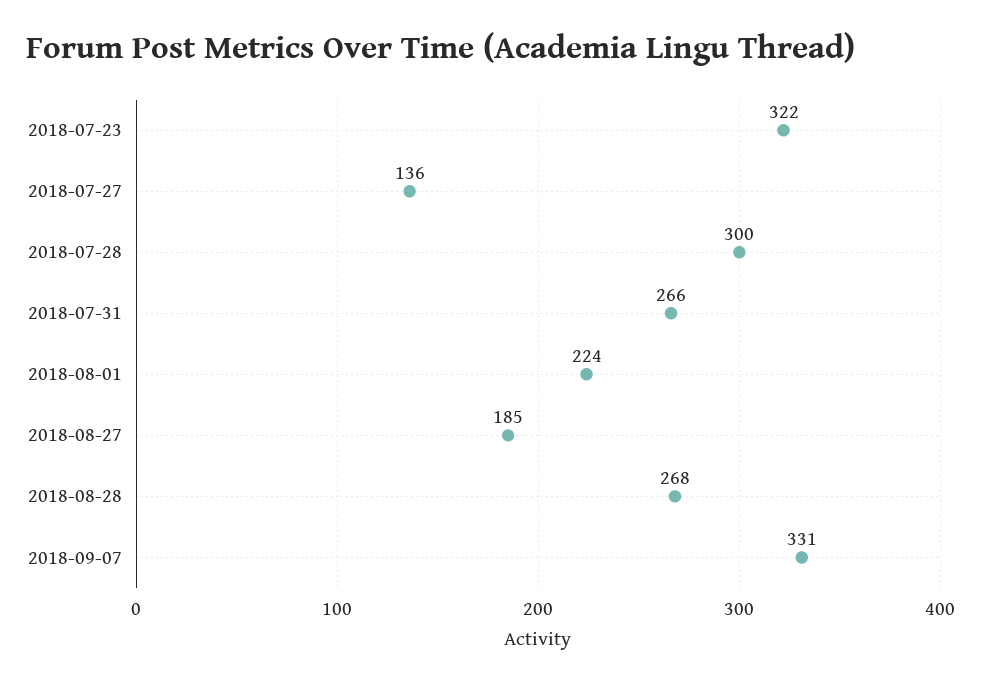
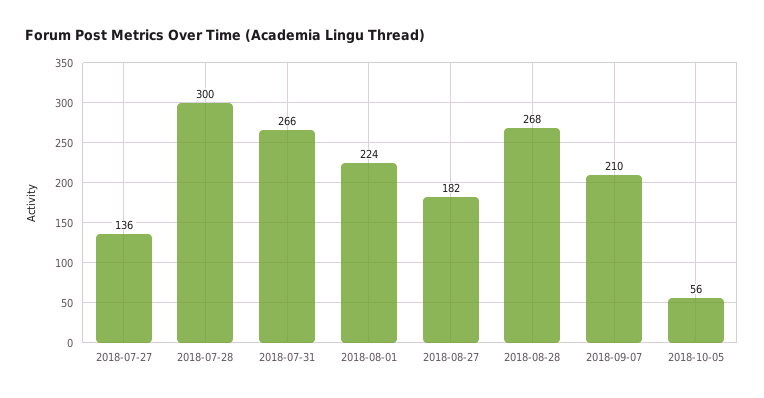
2018-07-23: 322 -> none
2018-08-27: 185 -> 182
2018-09-07: 331 -> 210
2018-10-05: none -> 56

